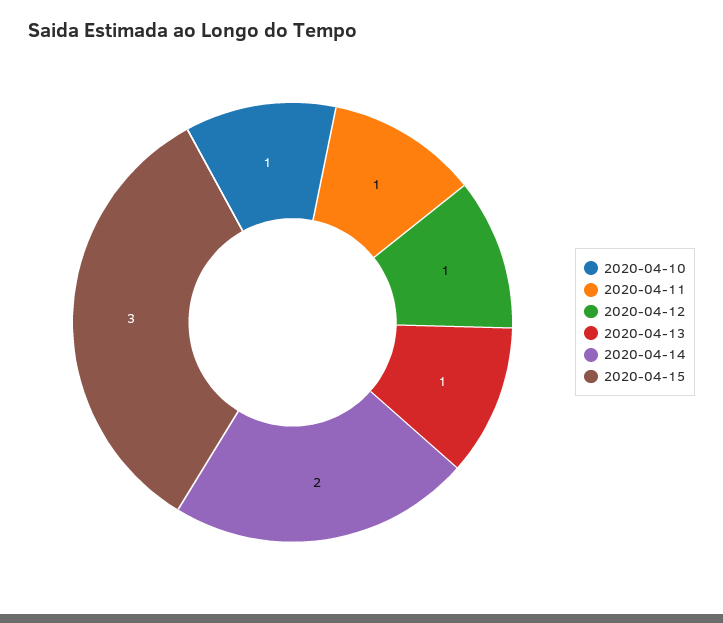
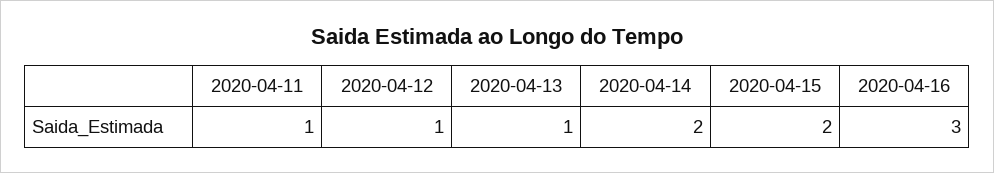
2020-04-10: 1 -> none
2020-04-15: 3 -> 2
2020-04-16: none -> 3

